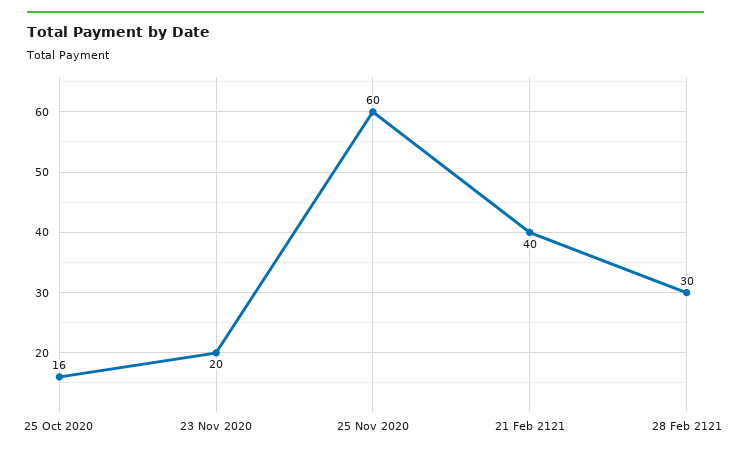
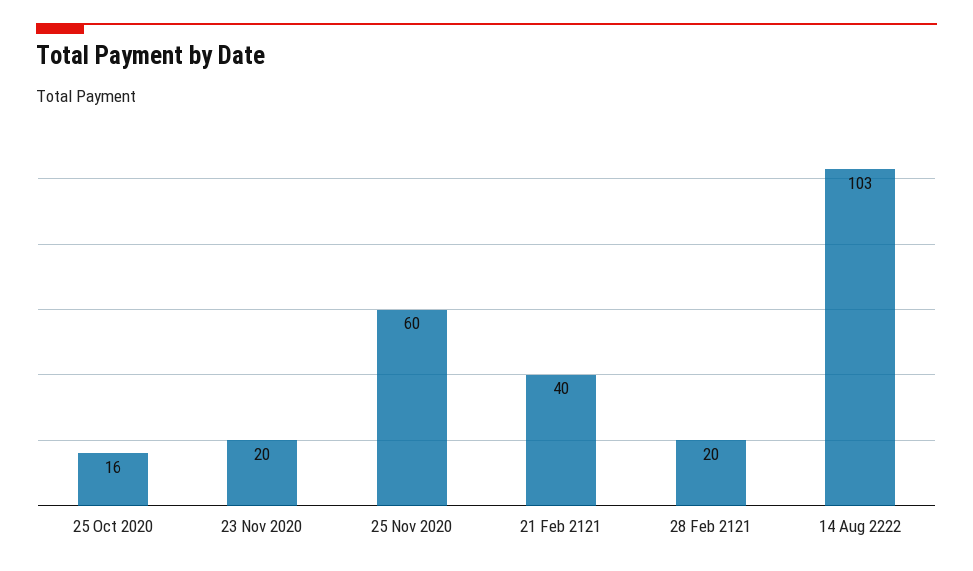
28 Feb 2121: 30 -> 20
14 Aug 2222: none -> 103

